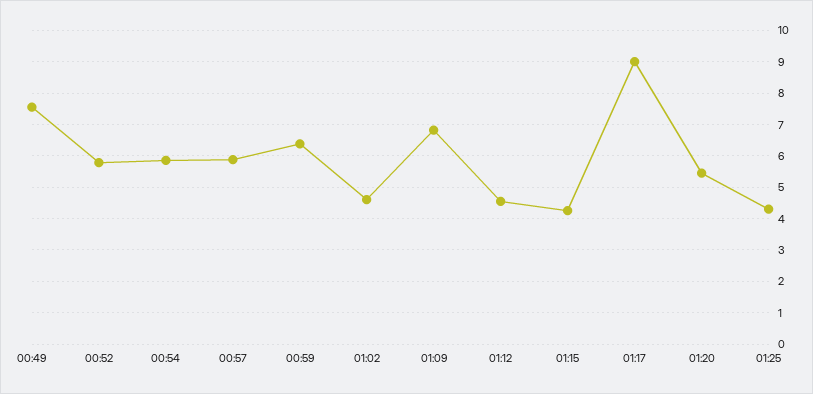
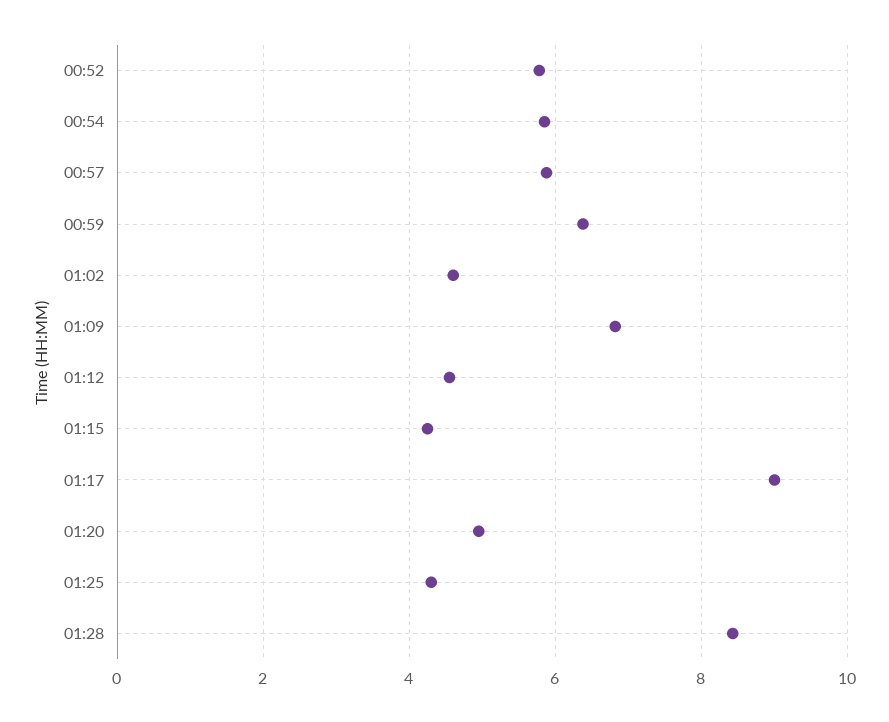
00:49: 7.6 -> none
01:20: 5.4 -> 5
01:28: none -> 8.4

